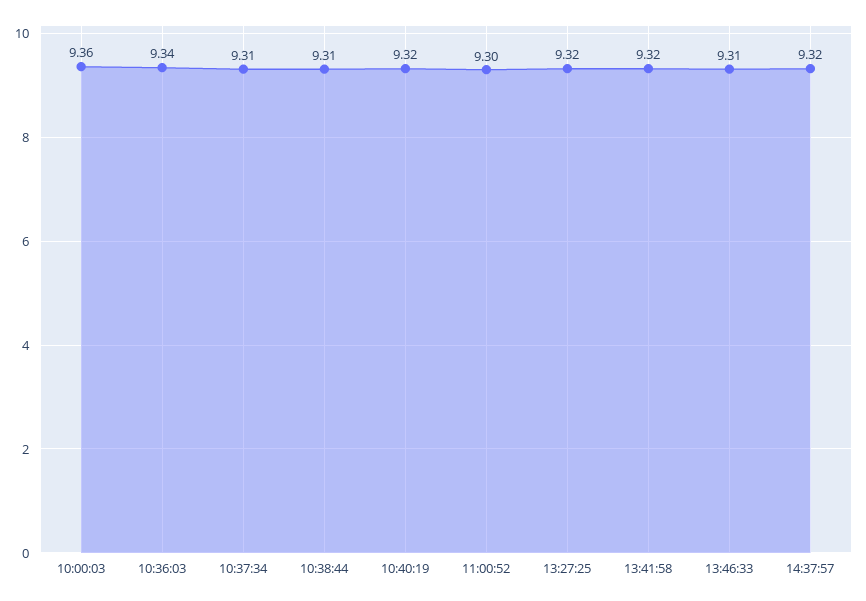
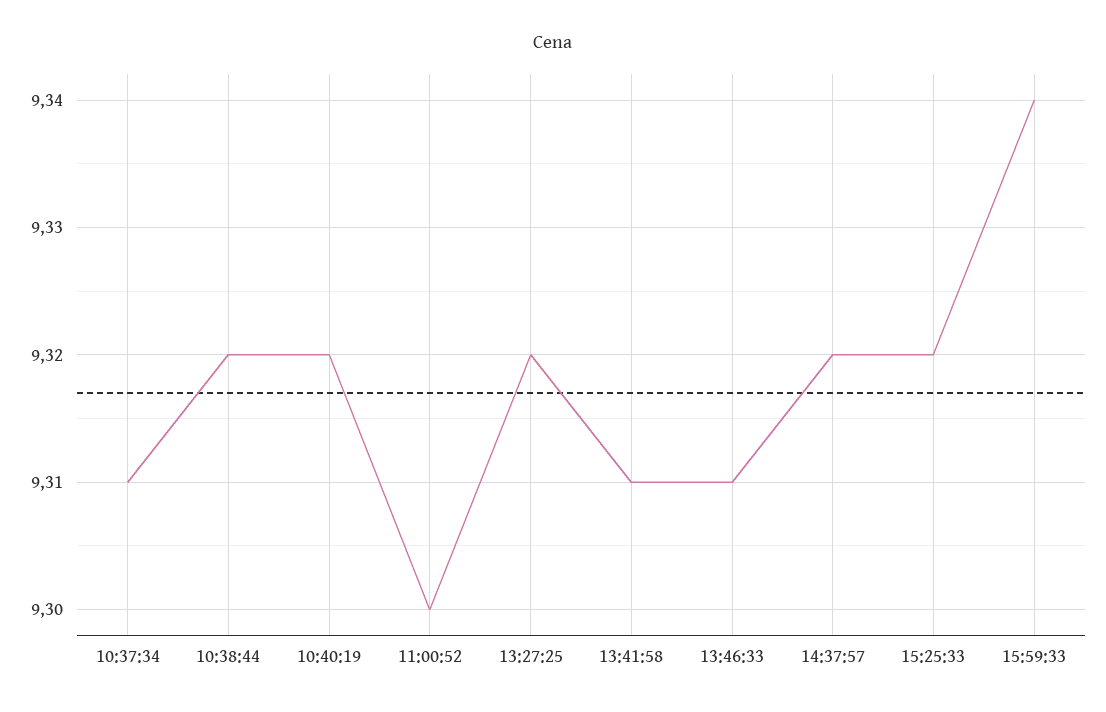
10:00:03: 9.36 -> none
10:36:03: 9.34 -> none
10:38:44: 9.31 -> 9.32
13:41:58: 9.32 -> 9.31
15:25:33: none -> 9.32
15:59:33: none -> 9.34

